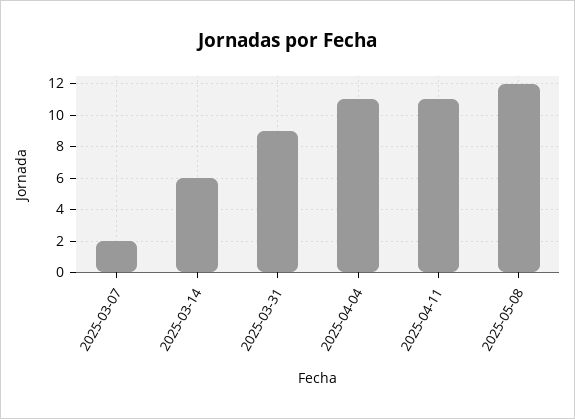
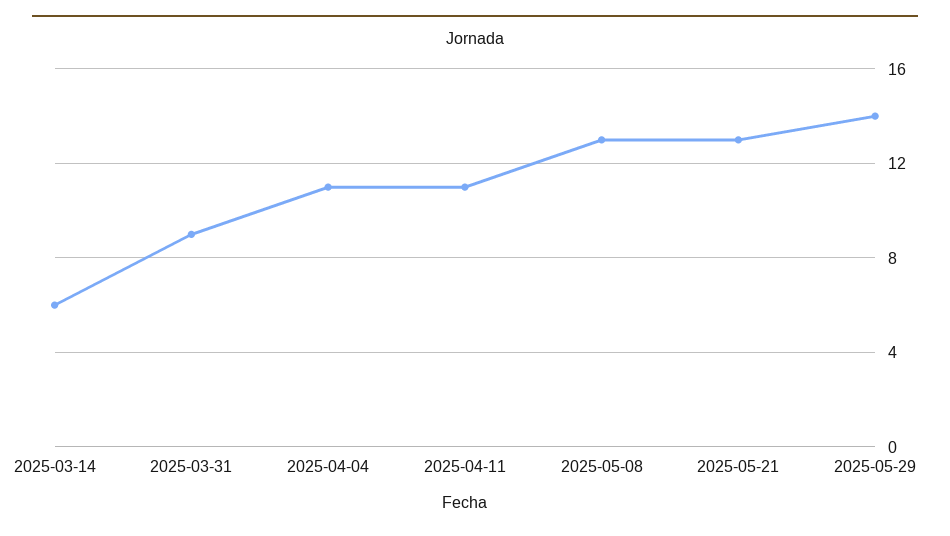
2025-03-07: 2 -> none
2025-05-08: 12 -> 13
2025-05-21: none -> 13
2025-05-29: none -> 14

